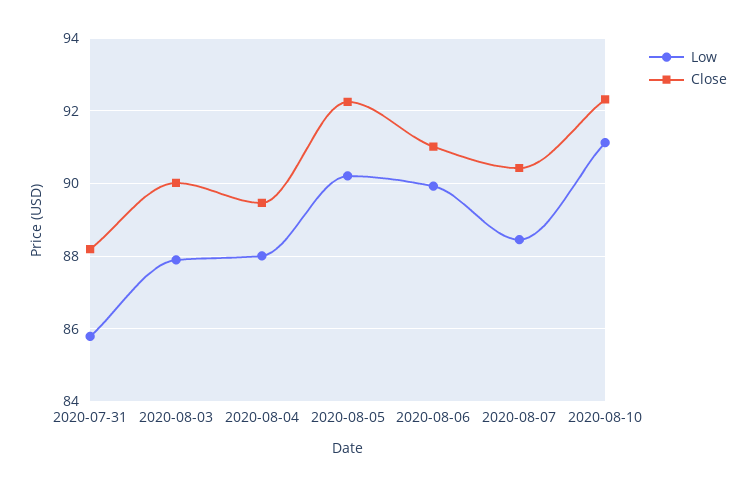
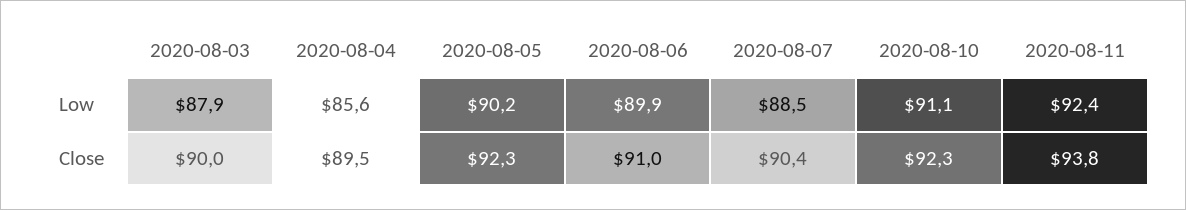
Low, 2020-07-31: 85.8 -> none
Close, 2020-07-31: 88.2 -> none
Low, 2020-08-04: 88 -> 85.6
Low, 2020-08-11: none -> 92.4
Close, 2020-08-11: none -> 93.8

